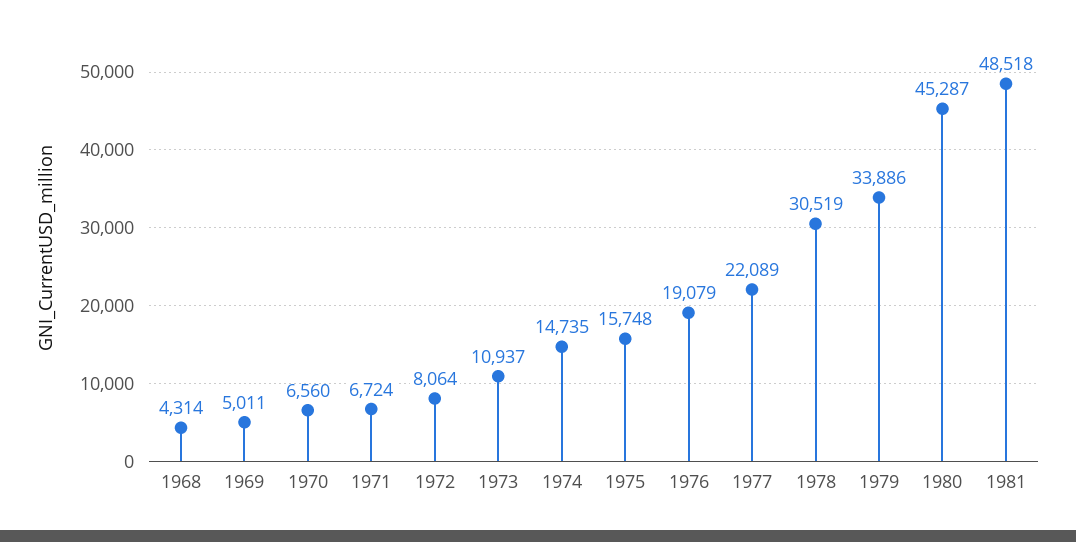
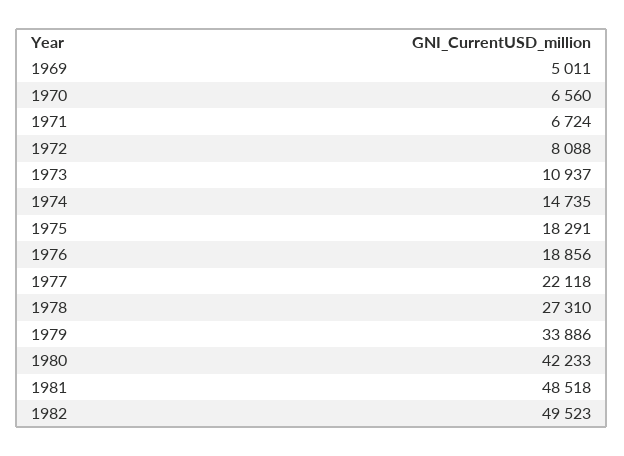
1968: 4314 -> none
1972: 8064 -> 8088
1975: 15748 -> 18291
1976: 19079 -> 18856
1977: 22089 -> 22118
1978: 30519 -> 27310
1980: 45287 -> 42233
1982: none -> 49523

